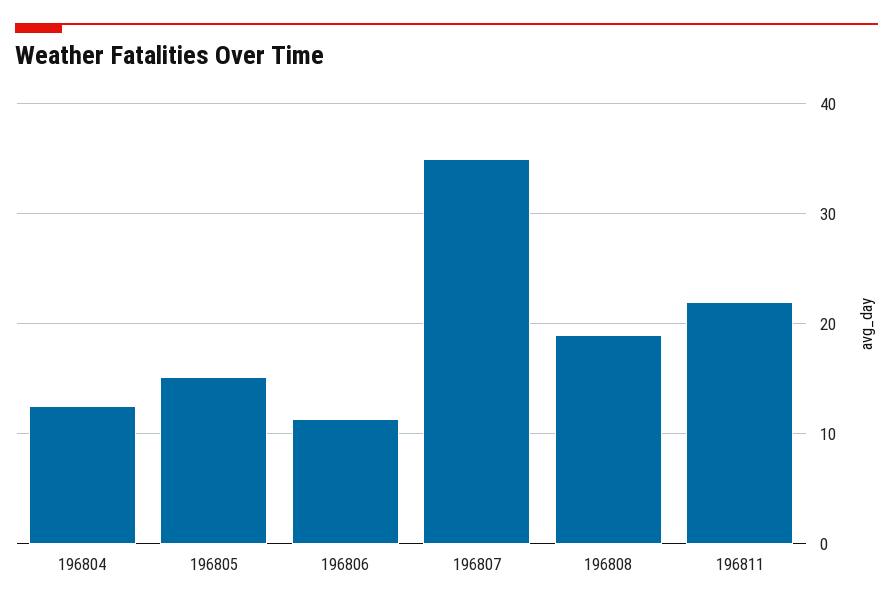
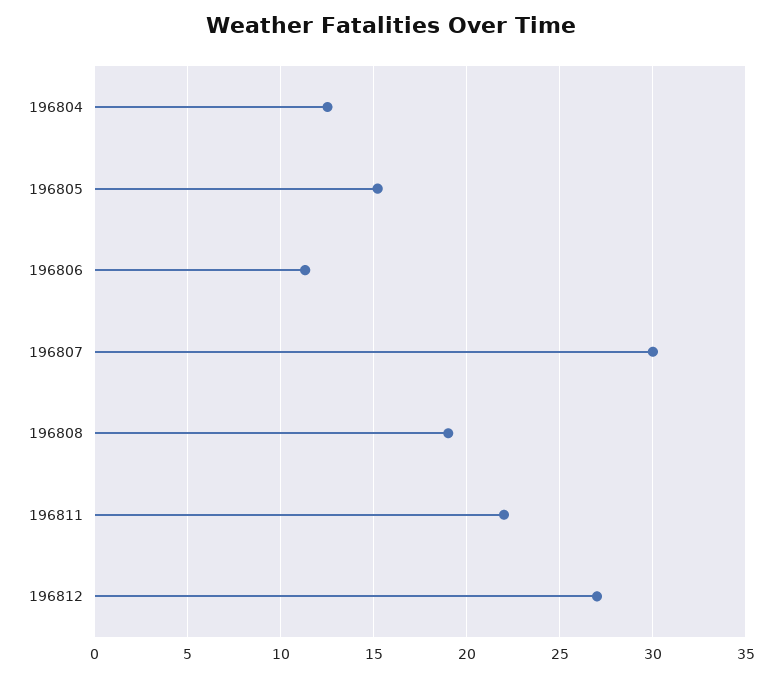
196807: 35 -> 30
196812: none -> 27

